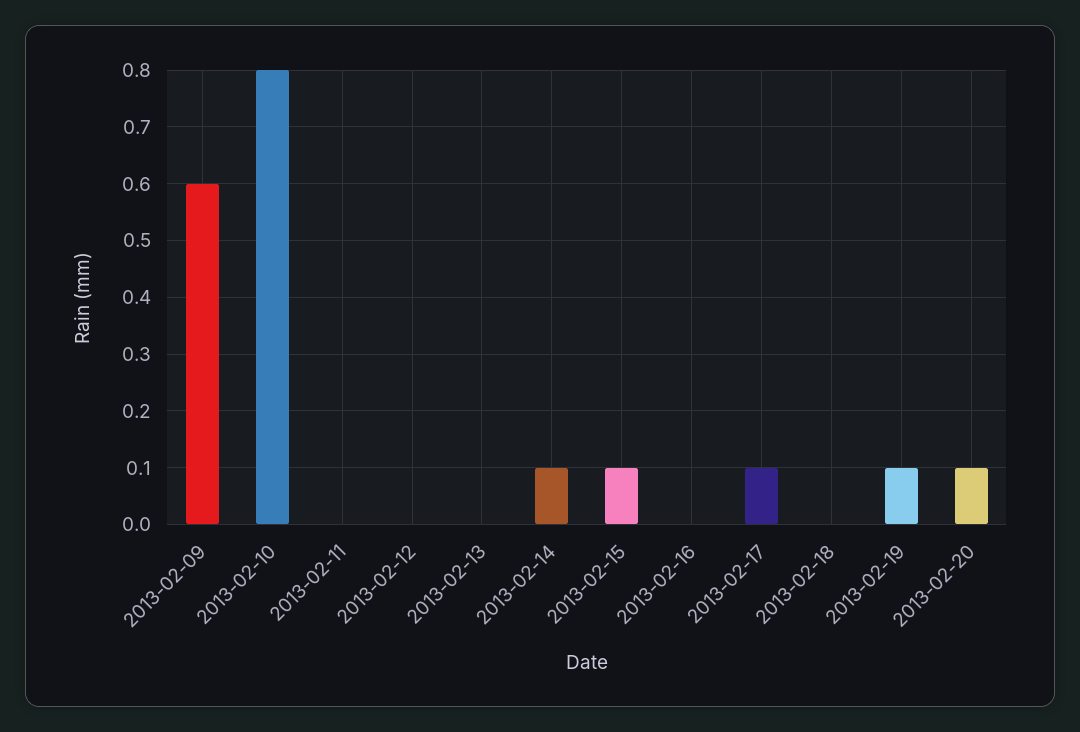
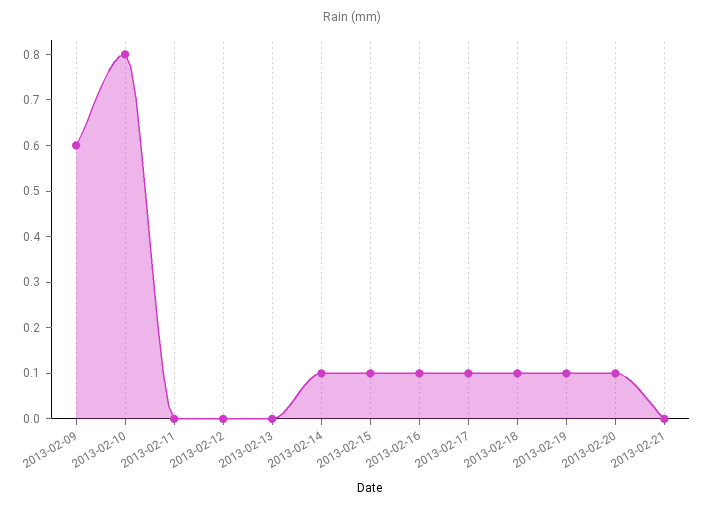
2013-02-16: 0 -> 0.1
2013-02-18: 0 -> 0.1
2013-02-21: none -> 0

